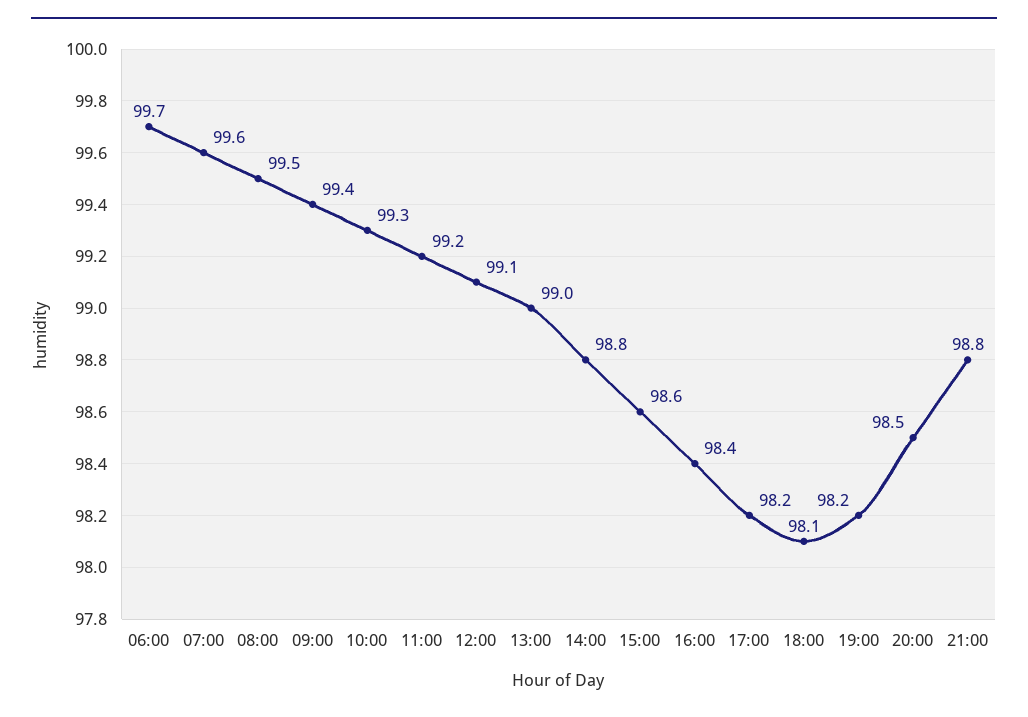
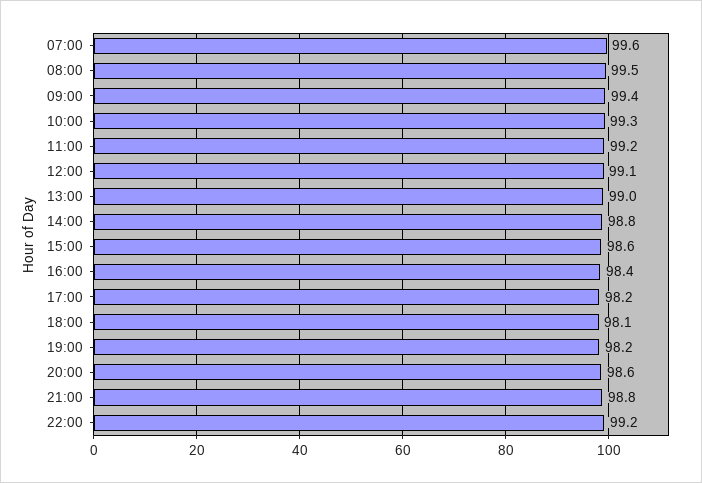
06:00: 99.7 -> none
20:00: 98.5 -> 98.6
22:00: none -> 99.2

